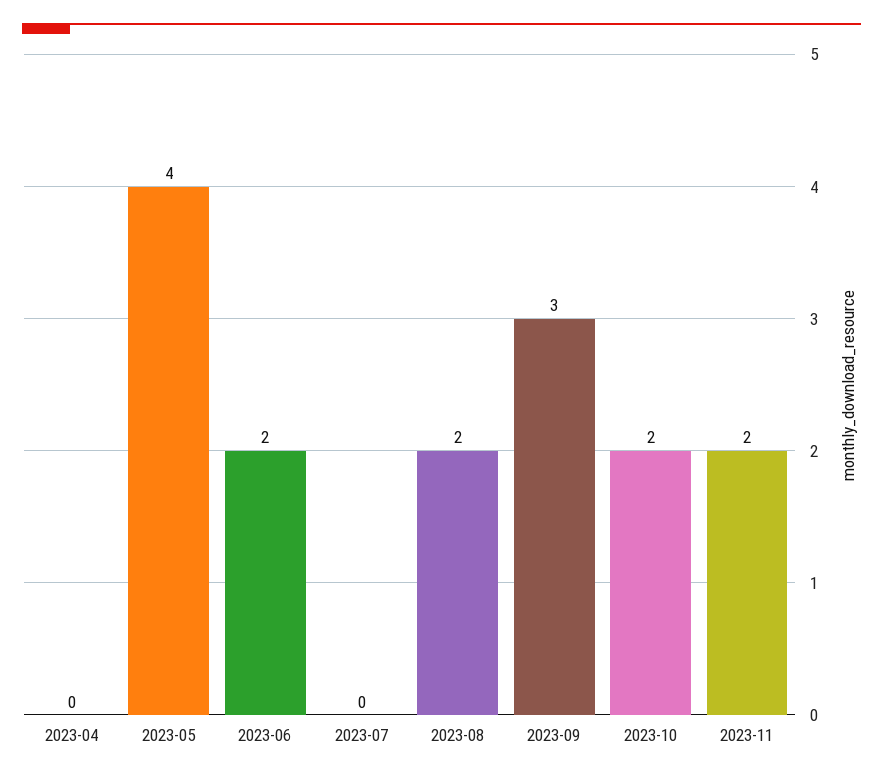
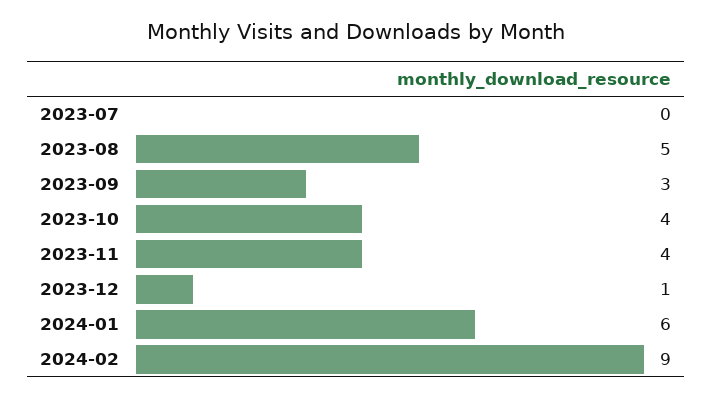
2023-04: 0 -> none
2023-05: 4 -> none
2023-06: 2 -> none
2023-08: 2 -> 5
2023-10: 2 -> 4
2023-11: 2 -> 4
2023-12: none -> 1
2024-01: none -> 6
2024-02: none -> 9

